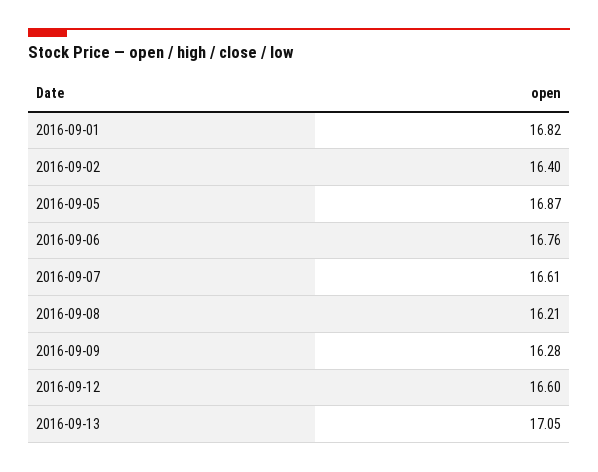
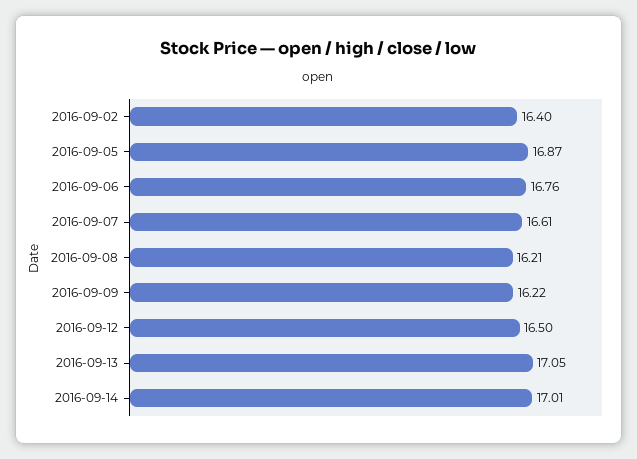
2016-09-01: 16.82 -> none
2016-09-09: 16.28 -> 16.22
2016-09-12: 16.6 -> 16.5
2016-09-14: none -> 17.01

